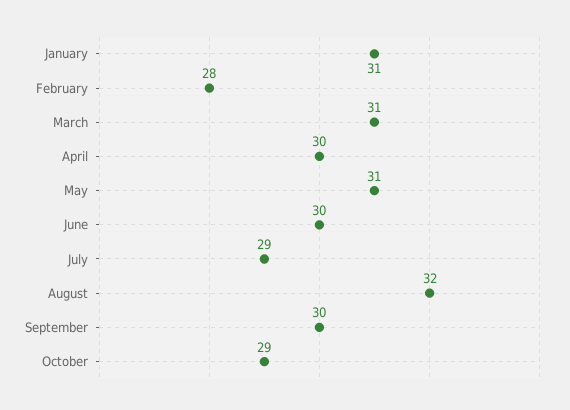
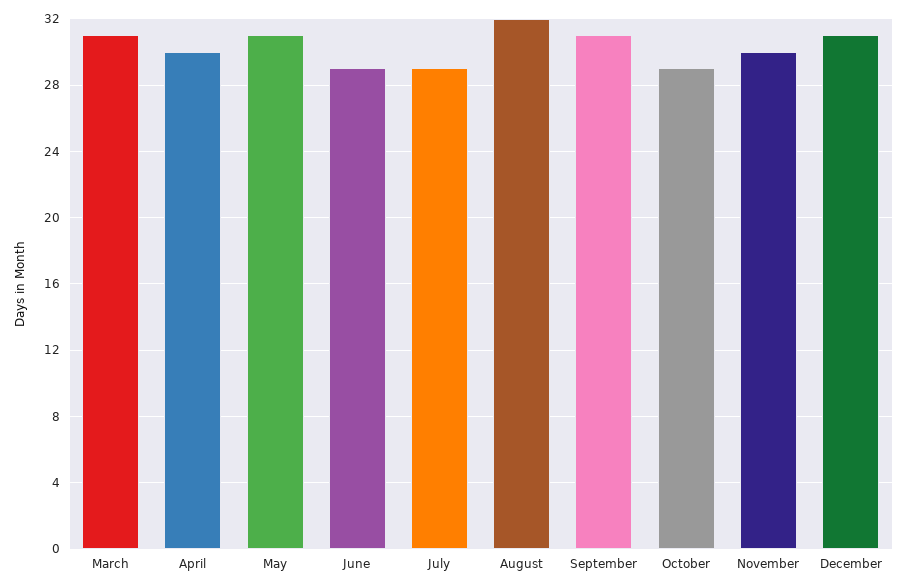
January: 31 -> none
February: 28 -> none
June: 30 -> 29
September: 30 -> 31
November: none -> 30
December: none -> 31

